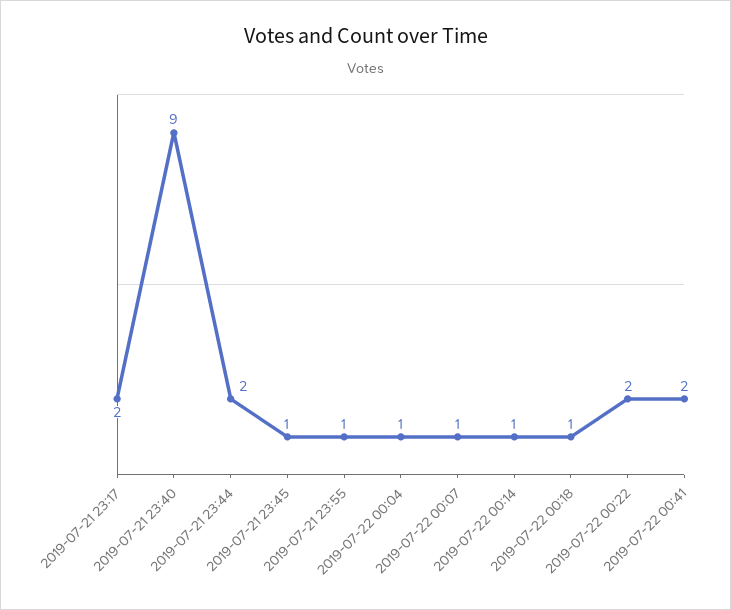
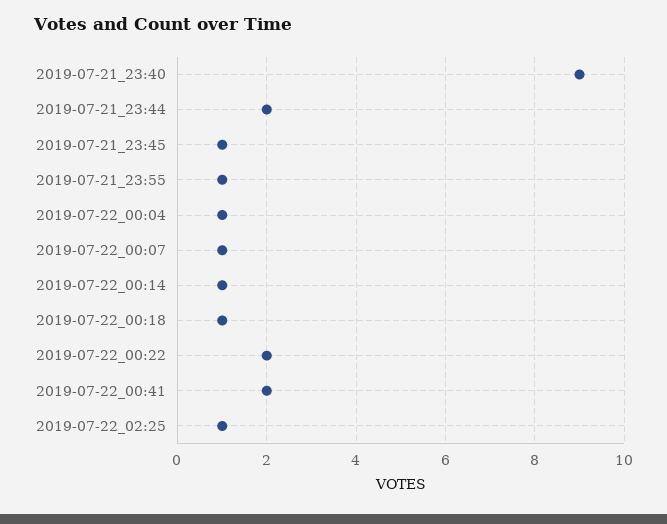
2019-07-21 23:17: 2 -> none
2019-07-22_02:25: none -> 1

